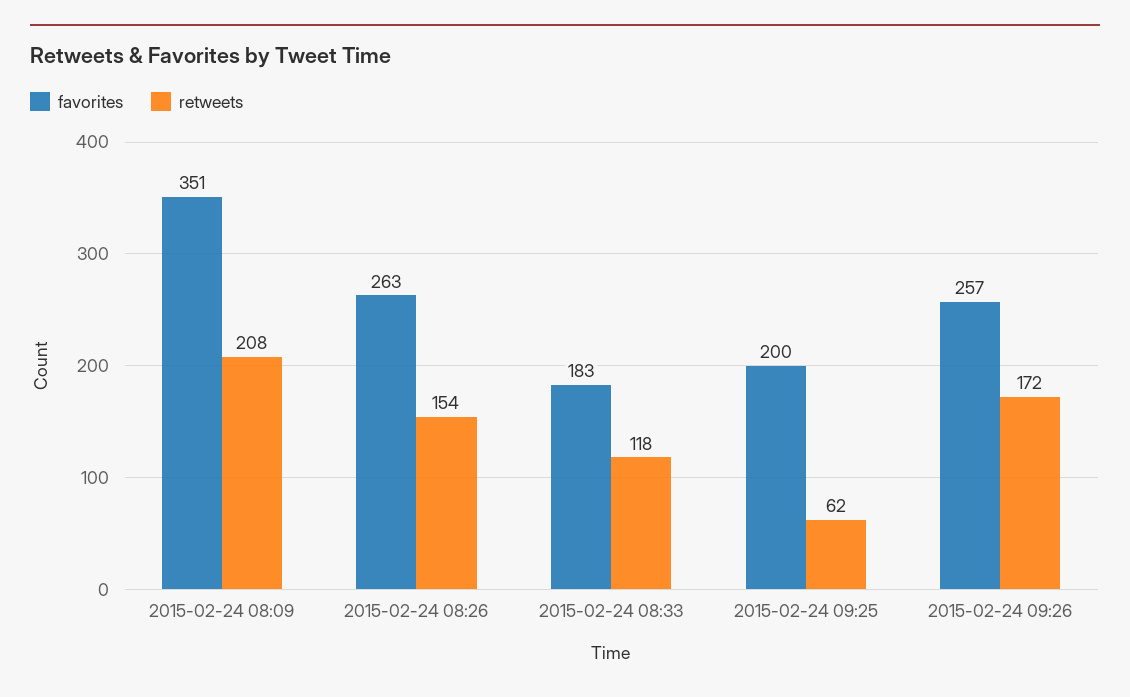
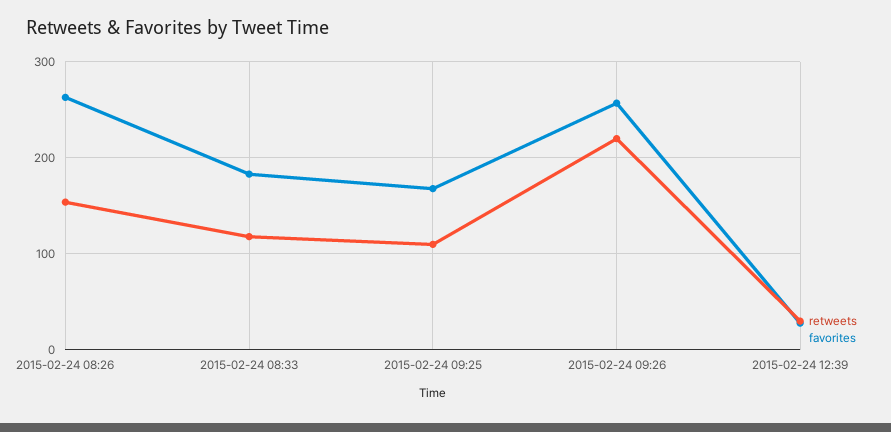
favorites, 2015-02-24 08:09: 351 -> none
retweets, 2015-02-24 08:09: 208 -> none
favorites, 2015-02-24 09:25: 200 -> 170
retweets, 2015-02-24 09:25: 62 -> 110
retweets, 2015-02-24 09:26: 172 -> 220
retweets, 2015-02-24 12:39: none -> 30
favorites, 2015-02-24 12:39: none -> 30

